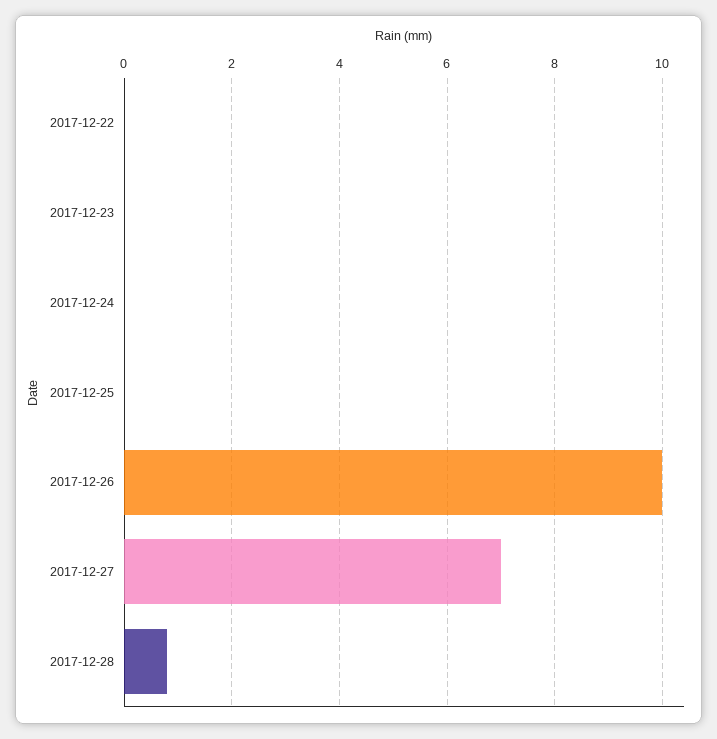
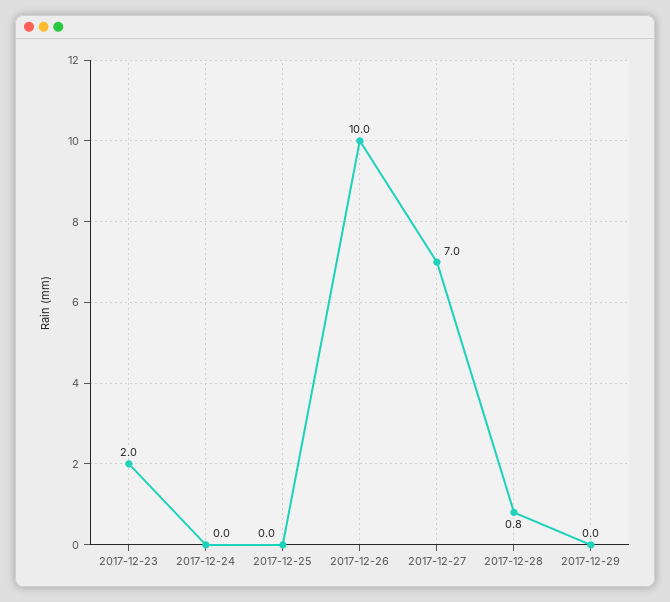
2017-12-22: 0 -> none
2017-12-23: 0 -> 2
2017-12-29: none -> 0

